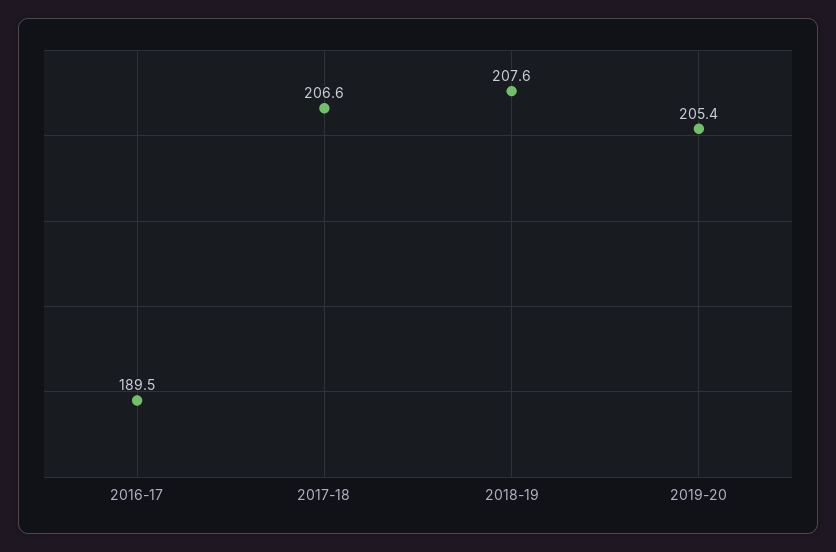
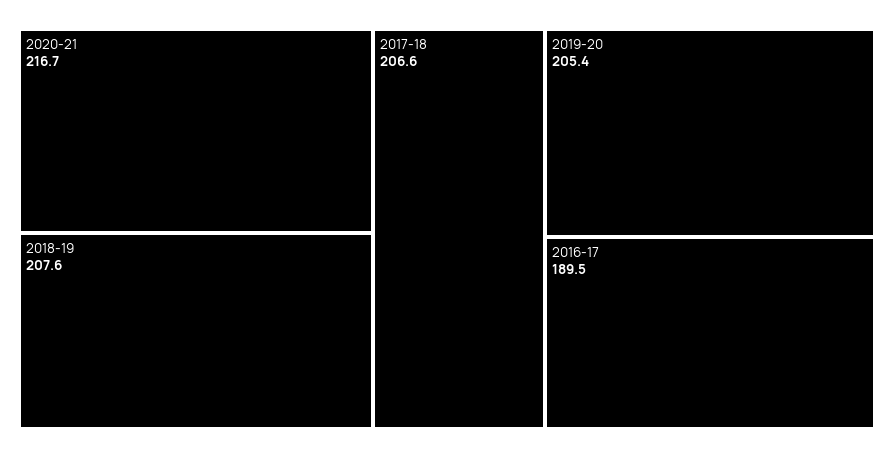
2020-21: none -> 216.7

